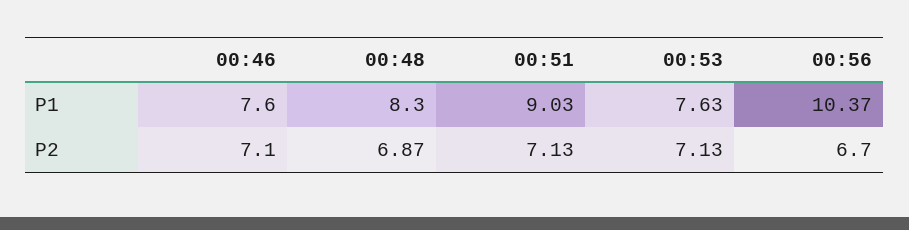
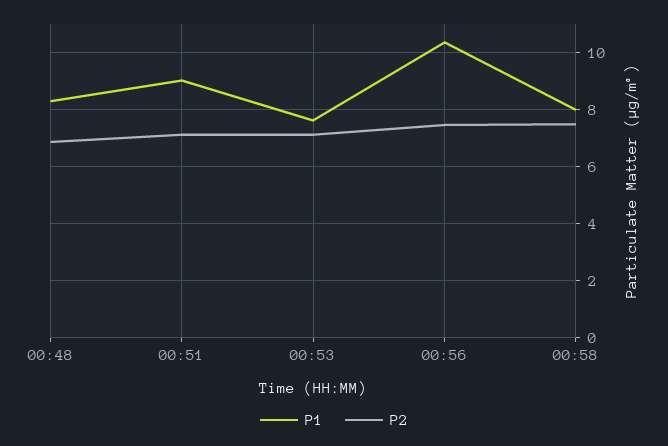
P1, 00:46: 7.6 -> none
P2, 00:46: 7.1 -> none
P2, 00:56: 6.7 -> 7.5
P1, 00:58: none -> 8
P2, 00:58: none -> 7.5

